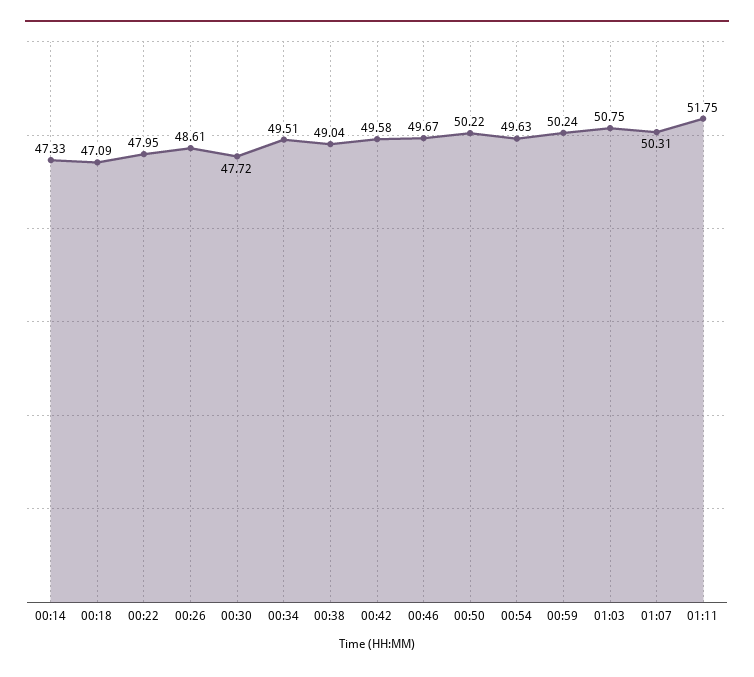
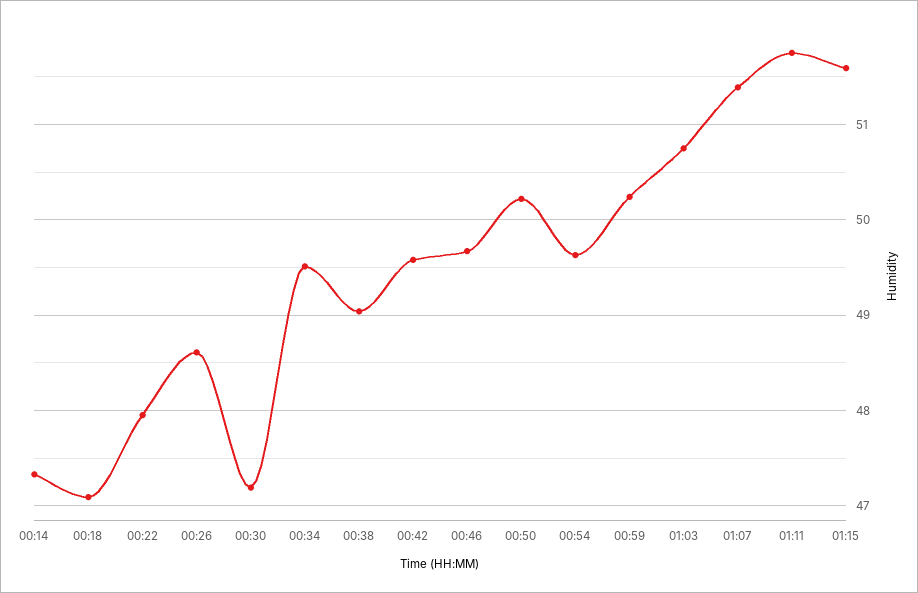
00:30: 47.72 -> 47.2
01:07: 50.31 -> 51.4
01:15: none -> 51.6

